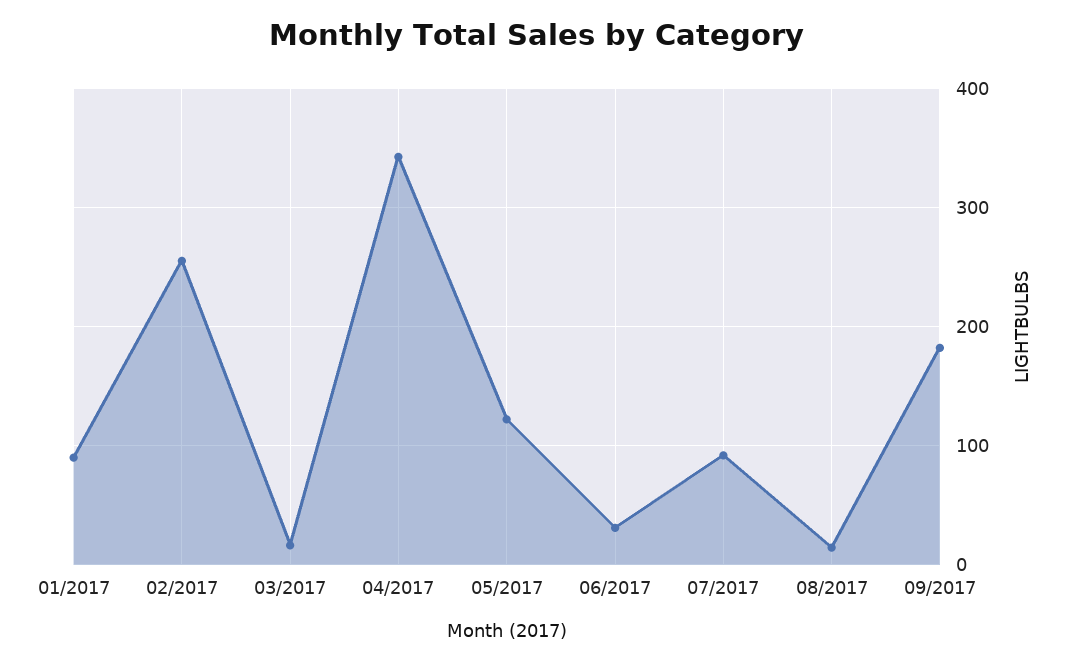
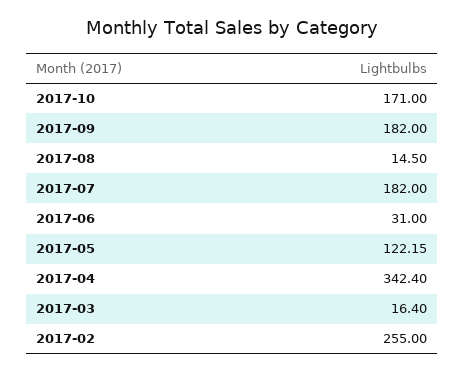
01/2017: 90 -> none
07/2017: 90 -> 182
2017-10: none -> 171

